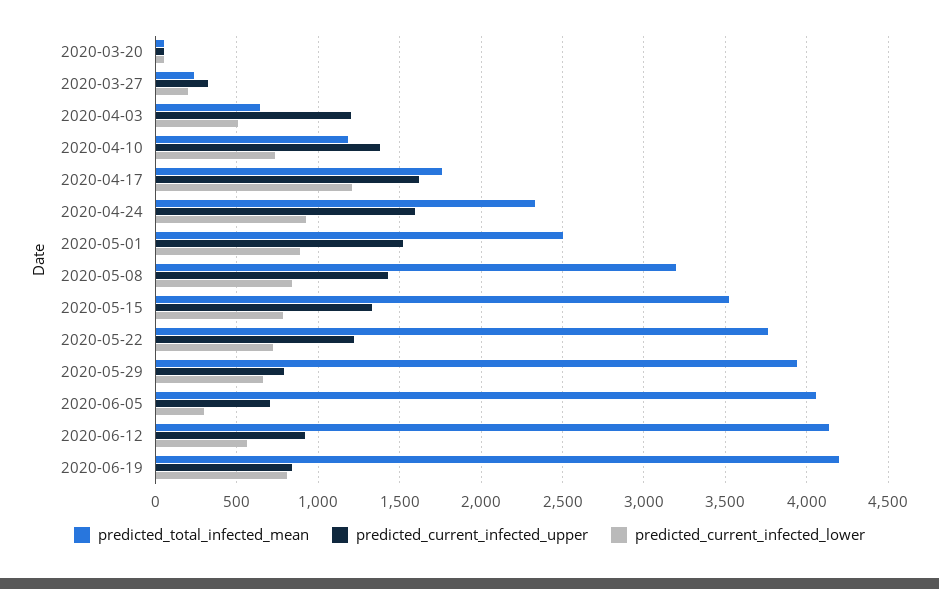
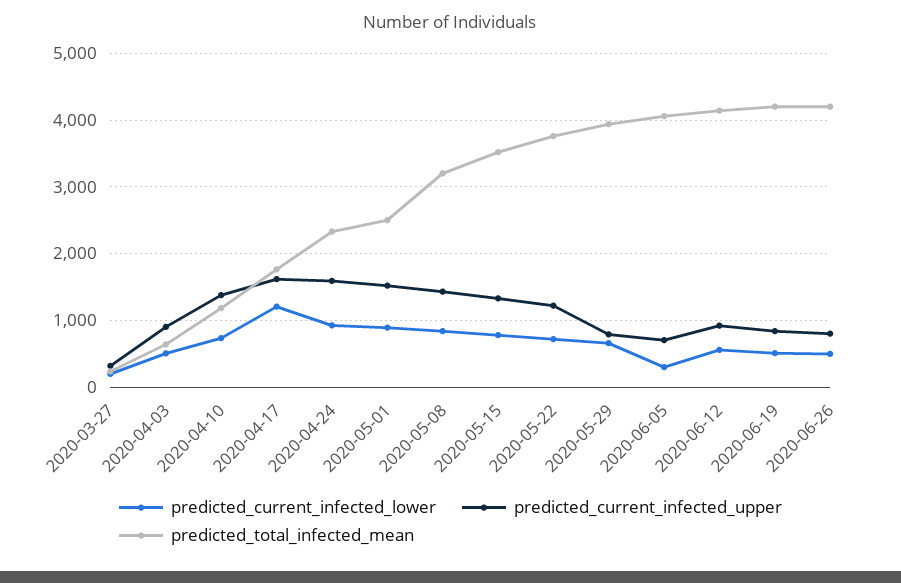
predicted_total_infected_mean, 2020-03-20: 50 -> none
predicted_current_infected_upper, 2020-03-20: 50 -> none
predicted_current_infected_lower, 2020-03-20: 50 -> none
predicted_current_infected_upper, 2020-04-03: 1200 -> 900
predicted_current_infected_lower, 2020-06-19: 800 -> 500
predicted_current_infected_lower, 2020-06-26: none -> 500
predicted_current_infected_upper, 2020-06-26: none -> 800
predicted_total_infected_mean, 2020-06-26: none -> 4200

